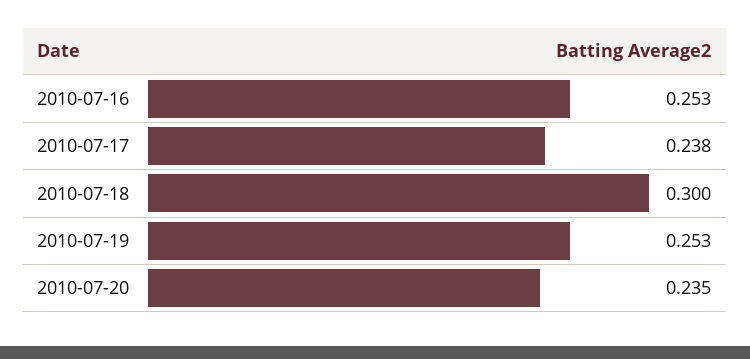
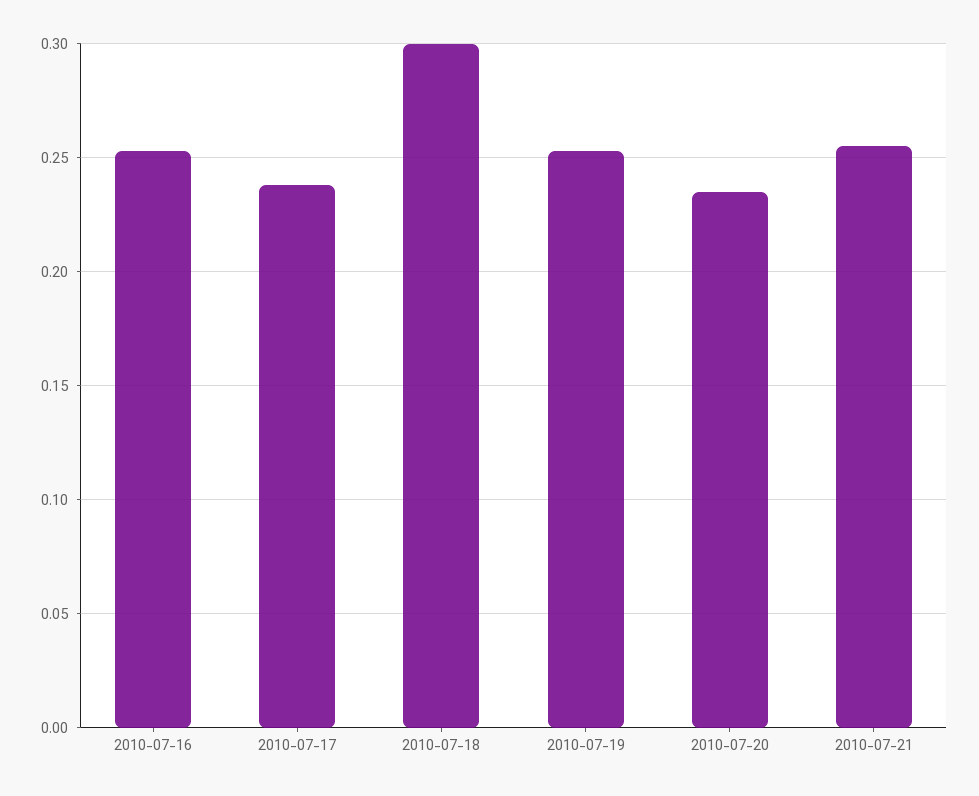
2010-07-21: none -> 0.255

